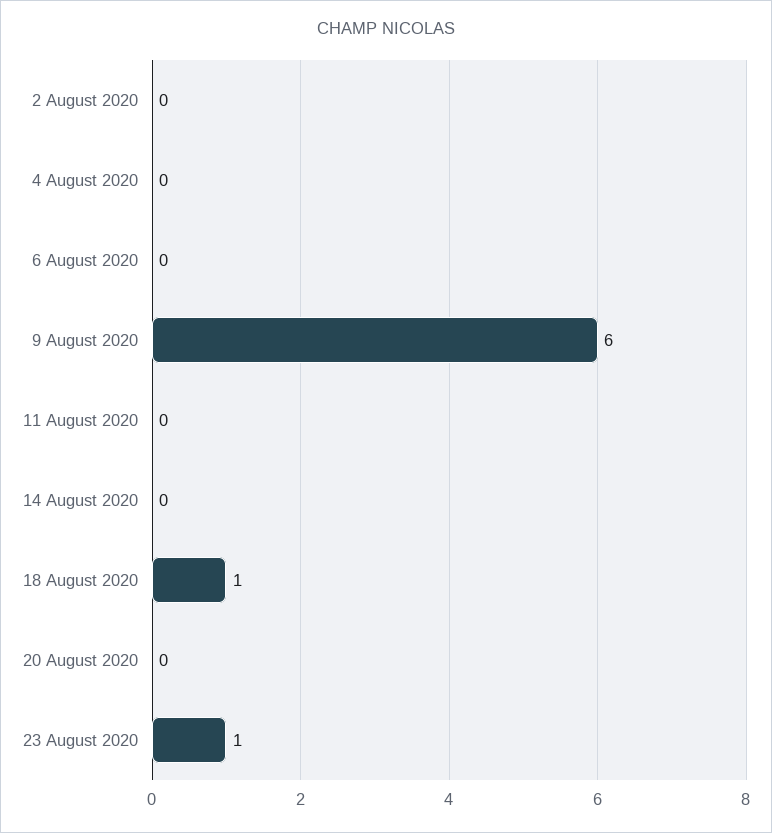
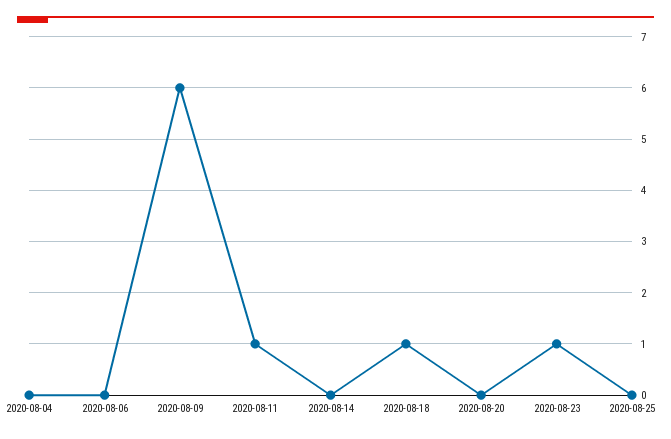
2 August 2020: 0 -> none
11 August 2020: 0 -> 1
2020-08-25: none -> 0

